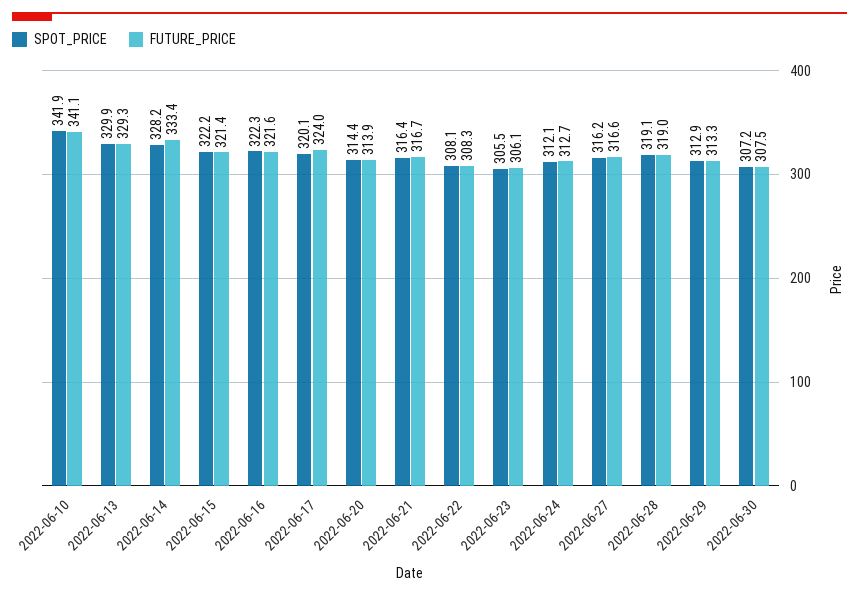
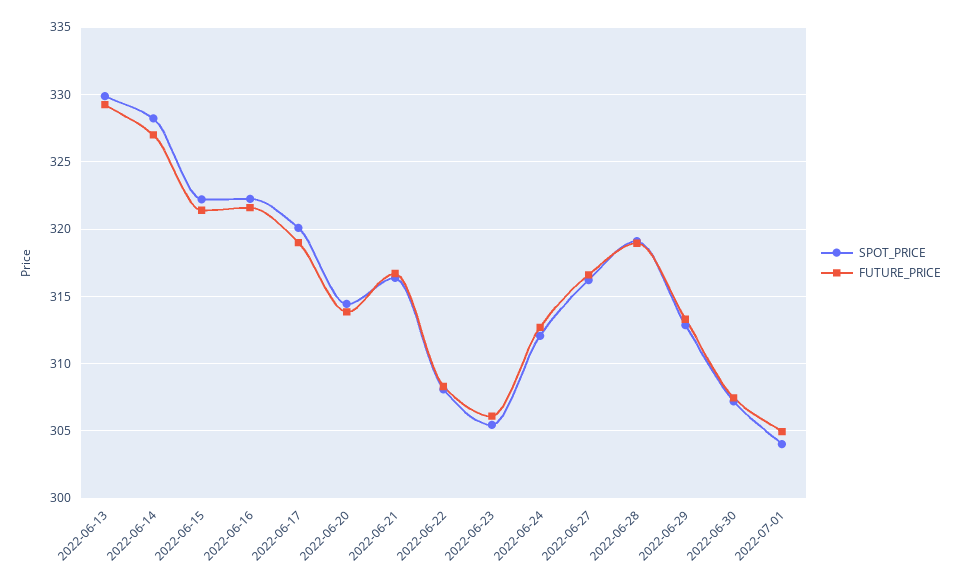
SPOT_PRICE, 2022-06-10: 341.9 -> none
FUTURE_PRICE, 2022-06-10: 341.1 -> none
FUTURE_PRICE, 2022-06-14: 333.4 -> 327
FUTURE_PRICE, 2022-06-17: 324 -> 319
SPOT_PRICE, 2022-07-01: none -> 304
FUTURE_PRICE, 2022-07-01: none -> 305

